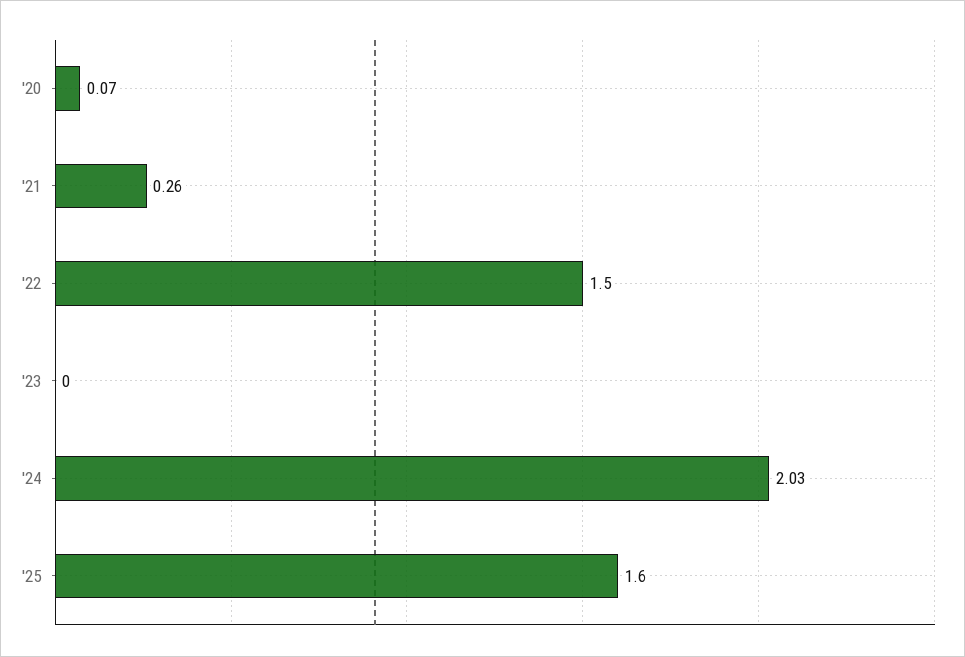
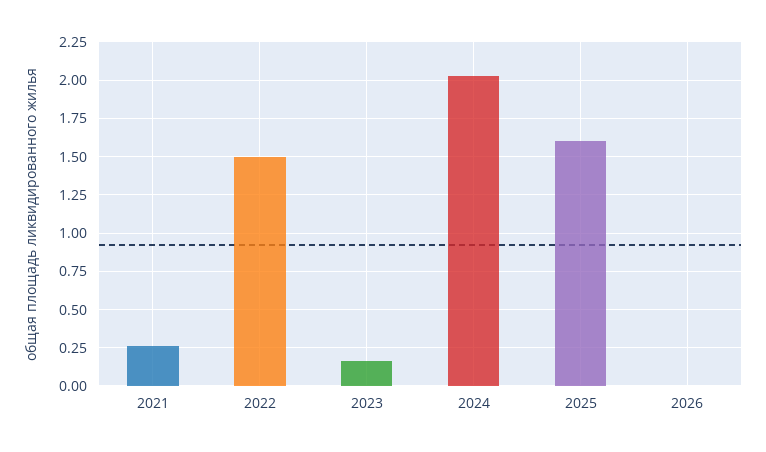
'20: 0.07 -> none
'23: 0 -> 0.15
2026: none -> 0

